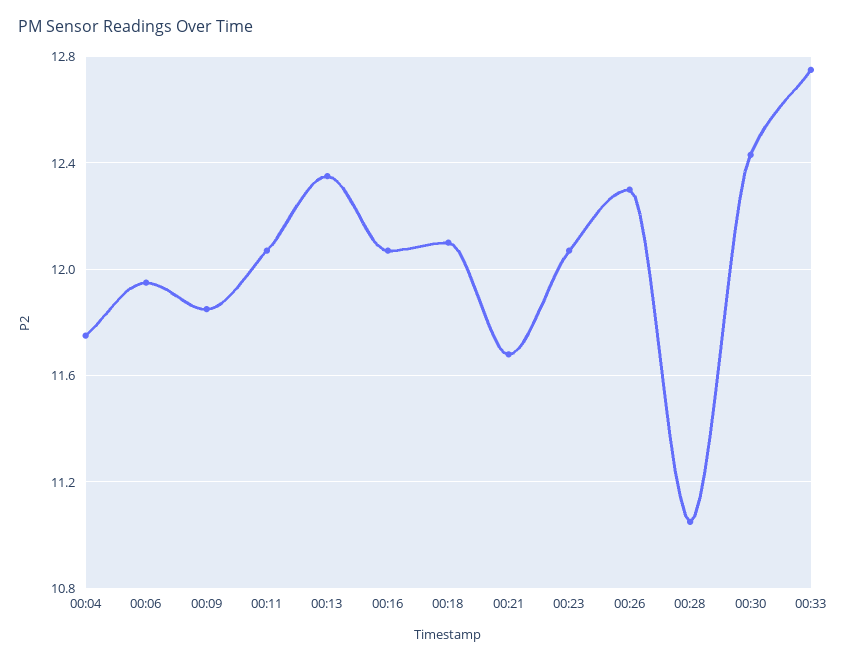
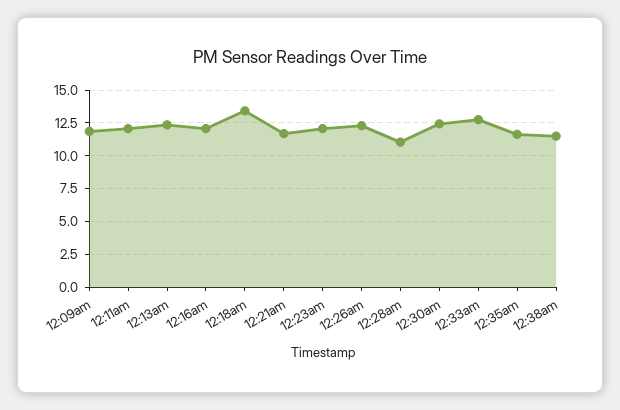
00:04: 11.75 -> none
00:06: 11.95 -> none
00:18: 12.1 -> 13.5
12:35am: none -> 11.5
12:38am: none -> 11.5

